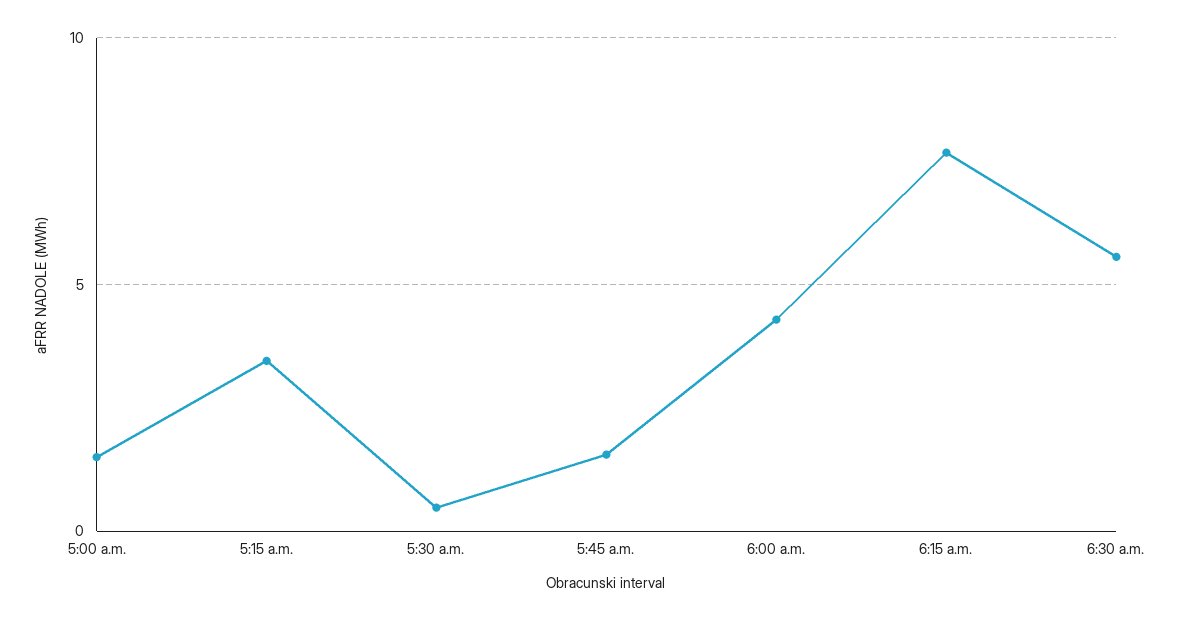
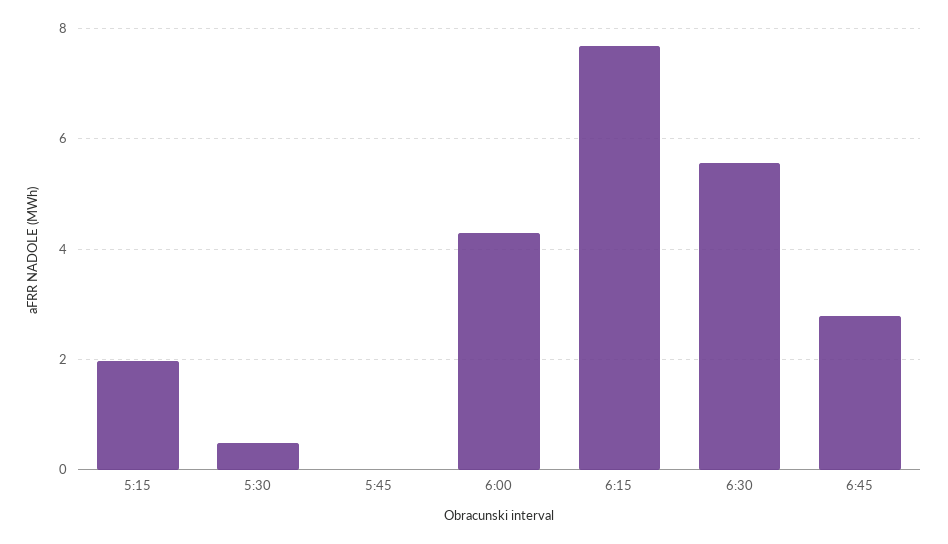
5:00 a.m.: 1.5 -> none
5:15 a.m.: 3.5 -> 2
5:45 a.m.: 1.5 -> 0
6:45: none -> 2.8

